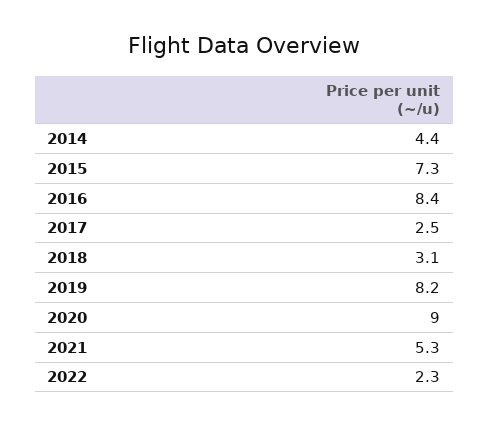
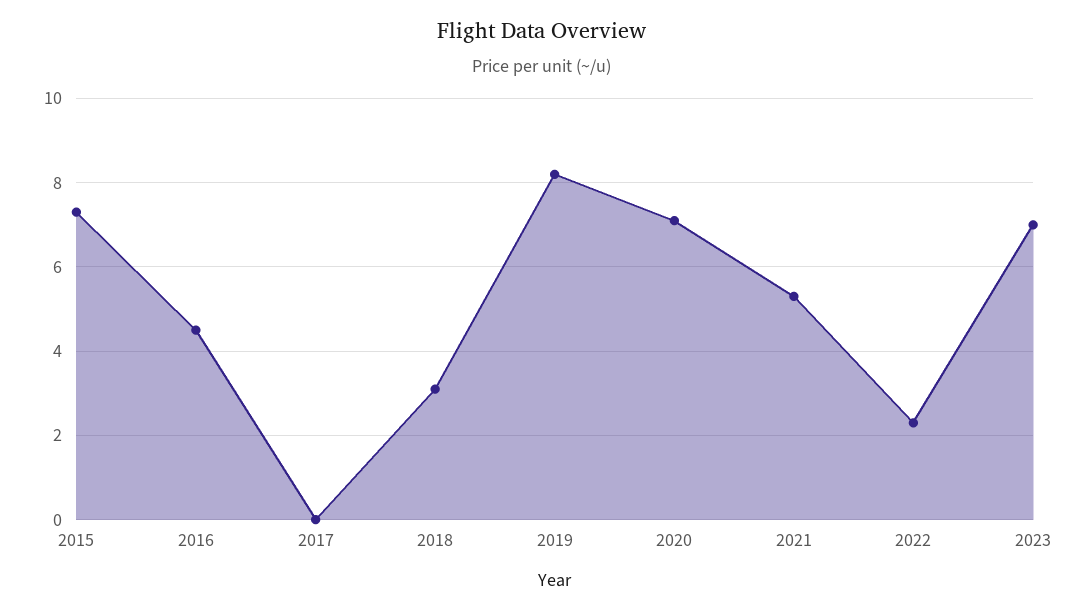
2014: 4.4 -> none
2016: 8.4 -> 4.5
2017: 2.5 -> 0
2020: 9 -> 7
2023: none -> 7

